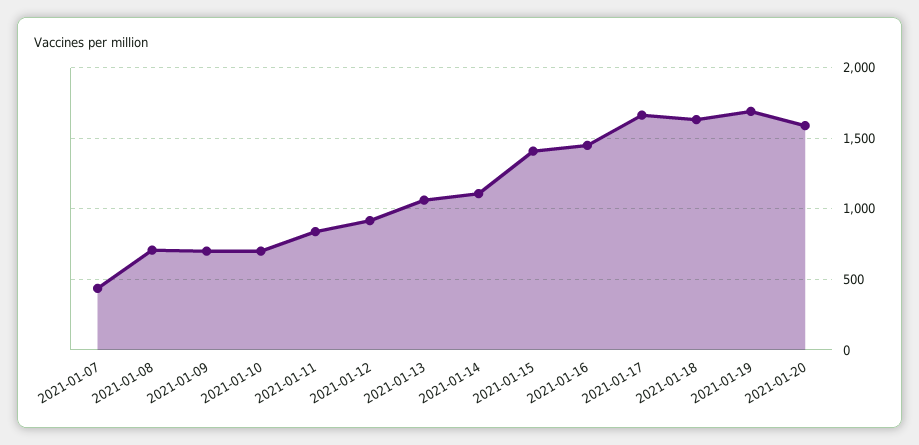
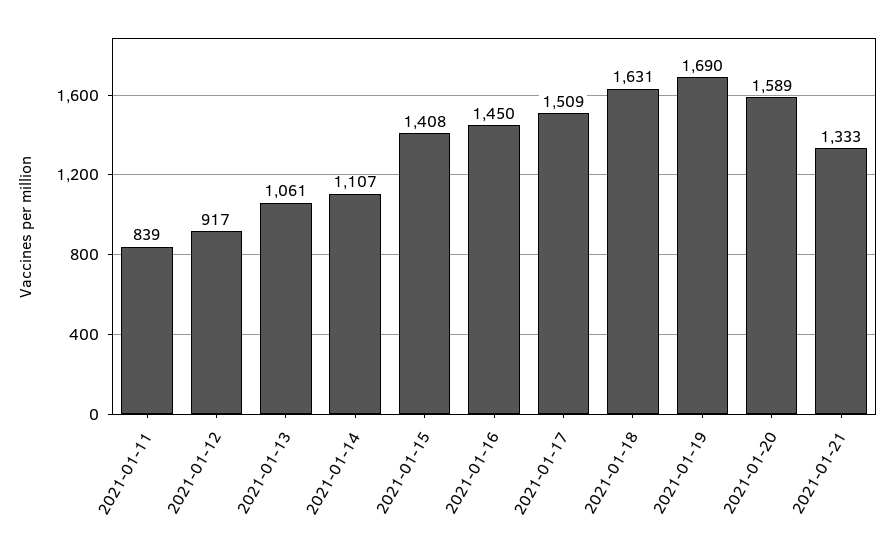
2021-01-07: 450 -> none
2021-01-08: 700 -> none
2021-01-09: 700 -> none
2021-01-10: 700 -> none
2021-01-17: 1650 -> 1509
2021-01-21: none -> 1333

